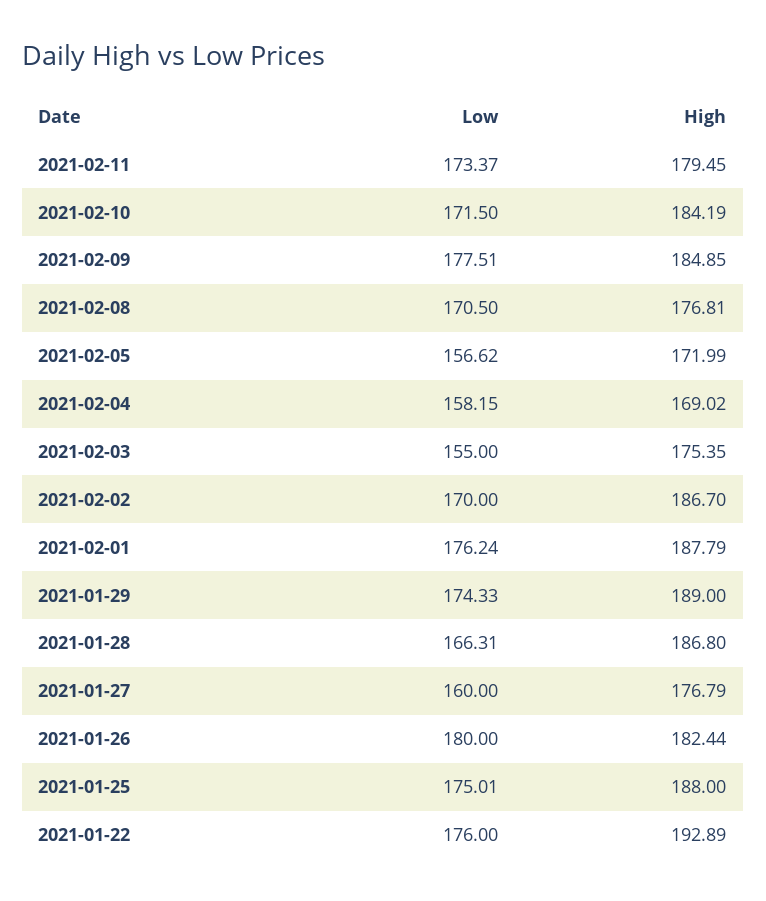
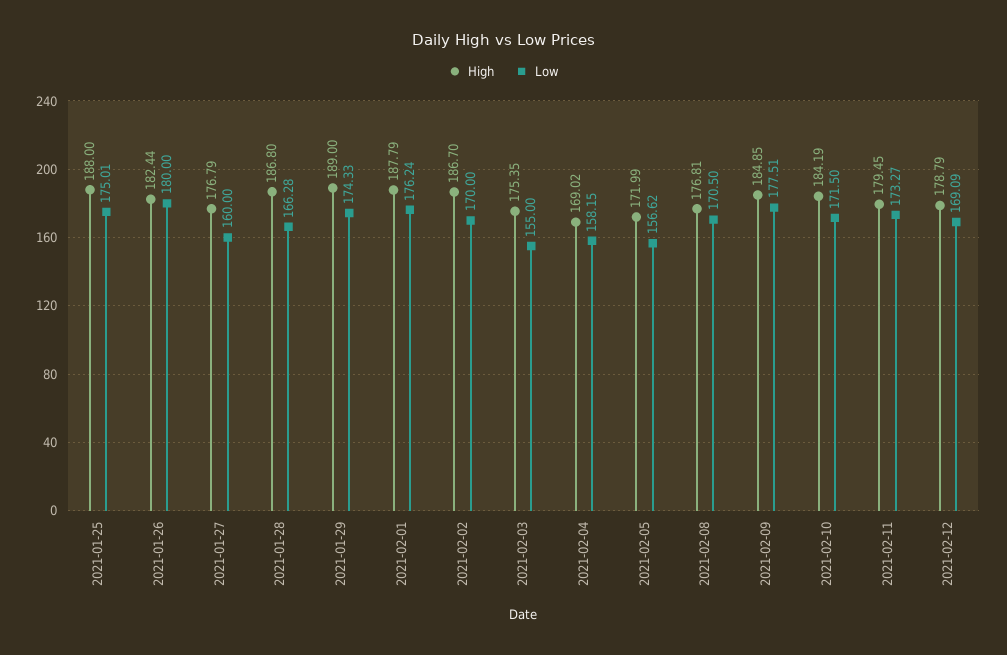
Low, 2021-02-11: 173.37 -> 173.27
Low, 2021-01-28: 166.31 -> 166.28
Low, 2021-01-22: 176 -> none
High, 2021-01-22: 192.89 -> none
High, 2021-02-12: none -> 178.79
Low, 2021-02-12: none -> 169.09

